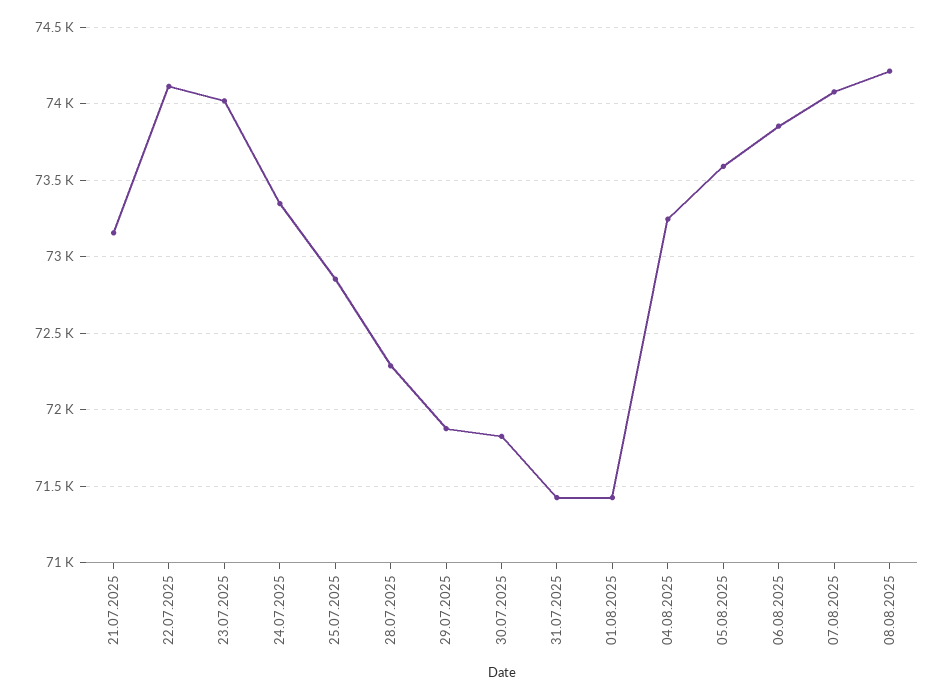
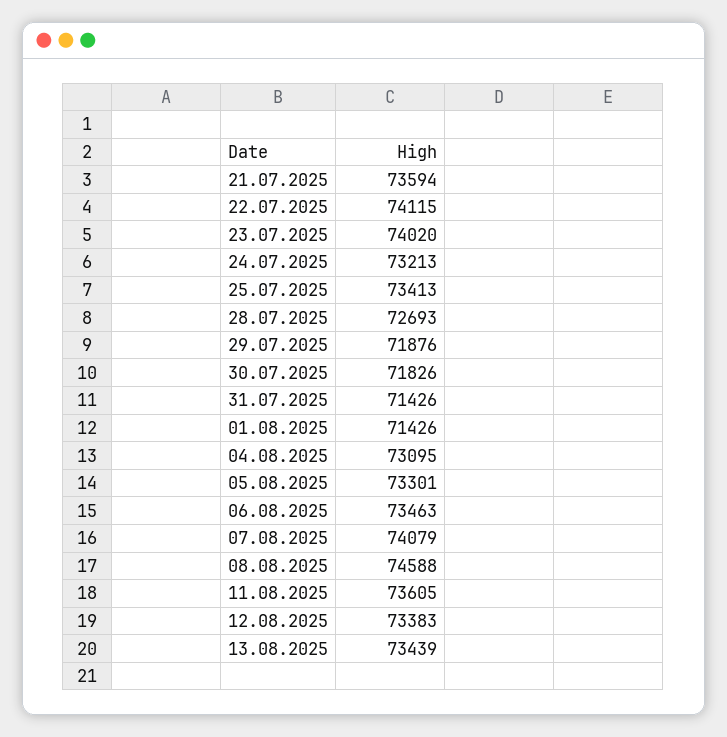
21.07.2025: 73150 -> 73594
24.07.2025: 73350 -> 73213
25.07.2025: 72850 -> 73413
28.07.2025: 72300 -> 72693
04.08.2025: 73250 -> 73095
05.08.2025: 73600 -> 73301
06.08.2025: 73850 -> 73463
08.08.2025: 74200 -> 74588
11.08.2025: none -> 73605
12.08.2025: none -> 73383
13.08.2025: none -> 73439

